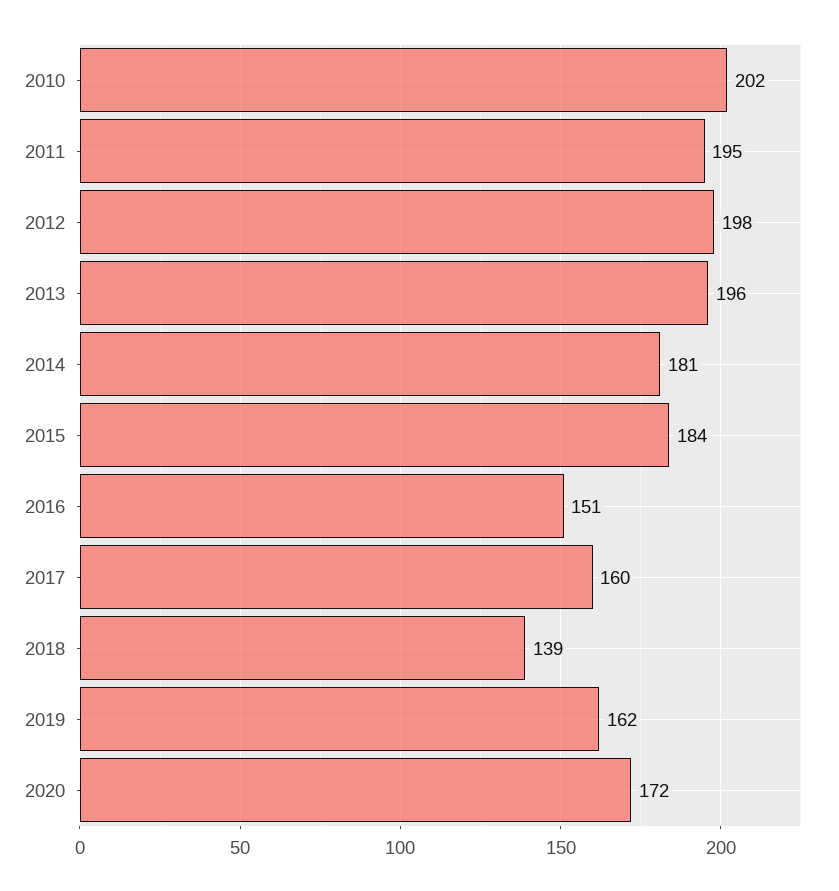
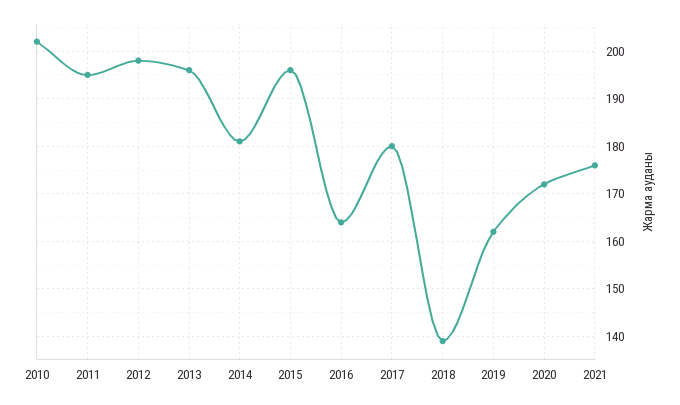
2015: 184 -> 195
2016: 151 -> 165
2017: 160 -> 180
2021: none -> 175

